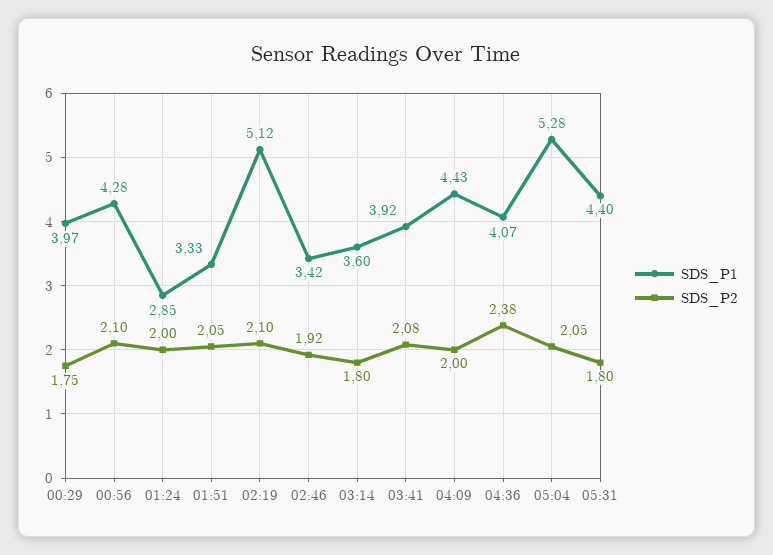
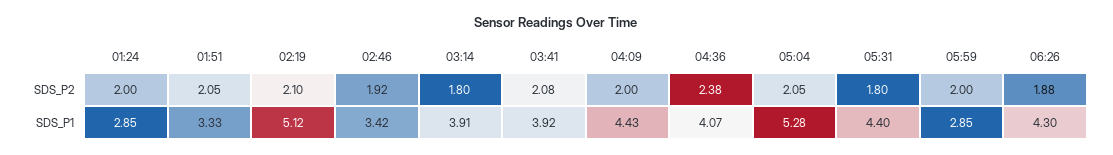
SDS_P1, 00:29: 3.97 -> none
SDS_P2, 00:29: 1.75 -> none
SDS_P1, 00:56: 4.28 -> none
SDS_P2, 00:56: 2.1 -> none
SDS_P1, 03:14: 3.6 -> 3.91
SDS_P2, 05:59: none -> 2
SDS_P2, 06:26: none -> 1.88
SDS_P1, 05:59: none -> 2.85
SDS_P1, 06:26: none -> 4.3

